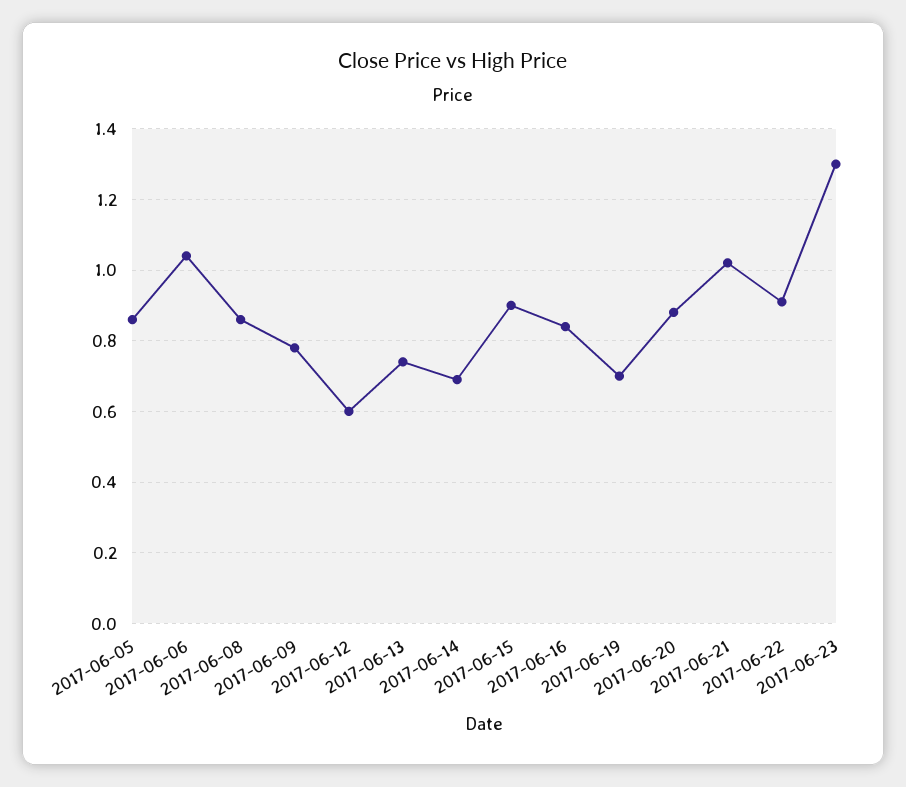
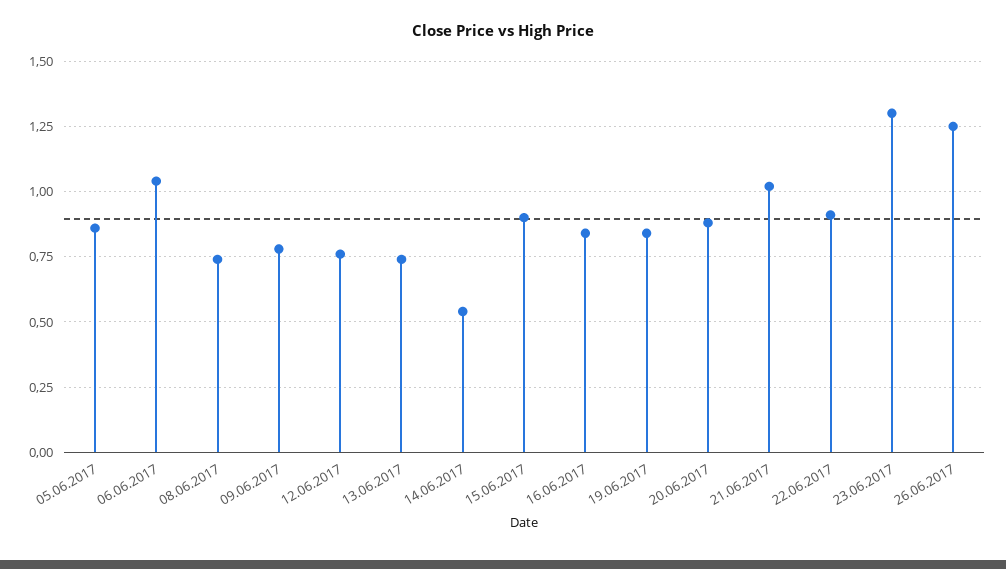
2017-06-08: 0.85 -> 0.75
2017-06-12: 0.6 -> 0.75
2017-06-14: 0.7 -> 0.55
2017-06-19: 0.7 -> 0.85
26.06.2017: none -> 1.25

